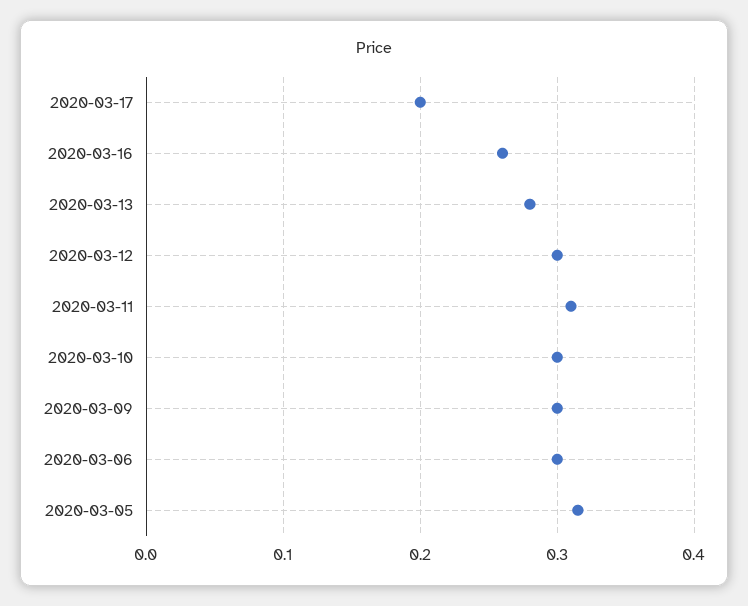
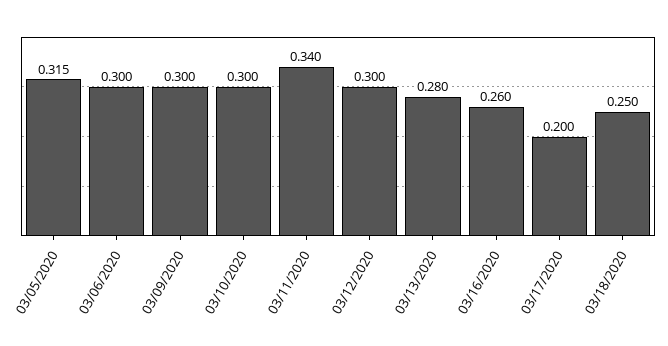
2020-03-11: 0.31 -> 0.34
03/18/2020: none -> 0.25

